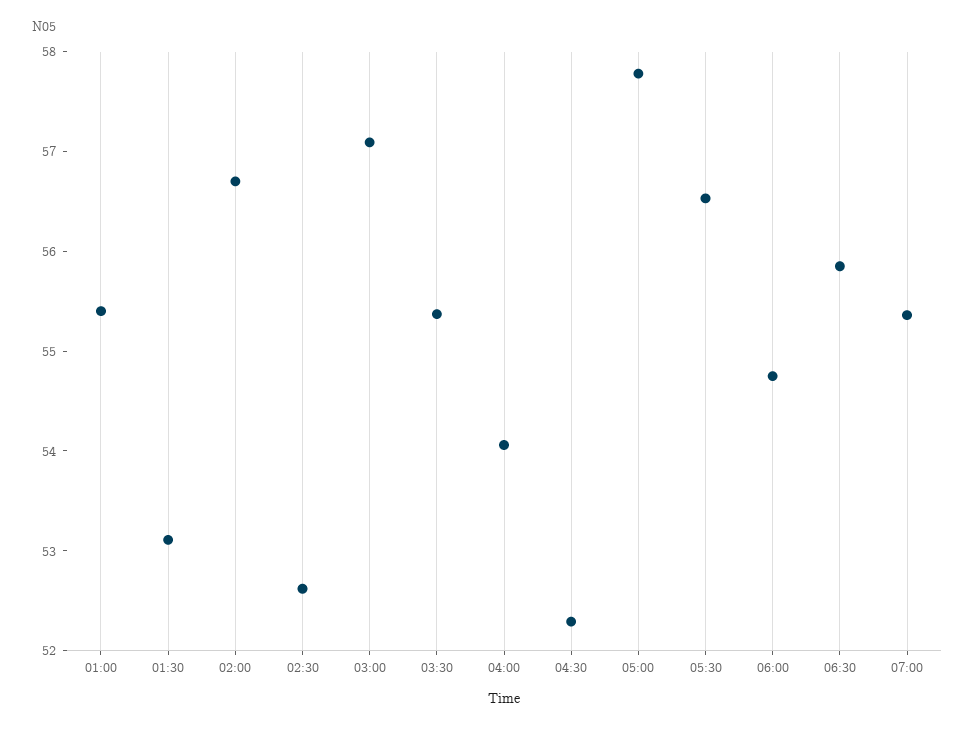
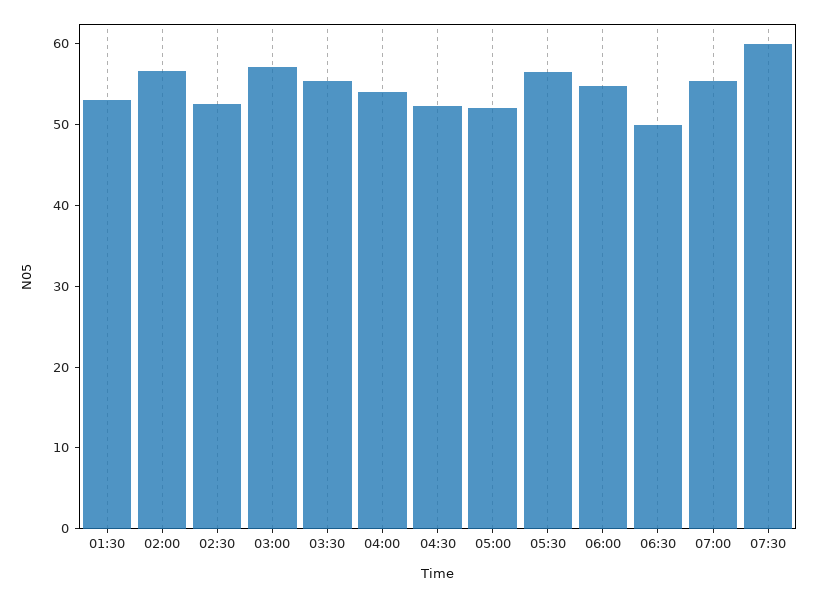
01:00: 55.4 -> none
05:00: 57.8 -> 52
06:30: 55.8 -> 50
07:30: none -> 60

